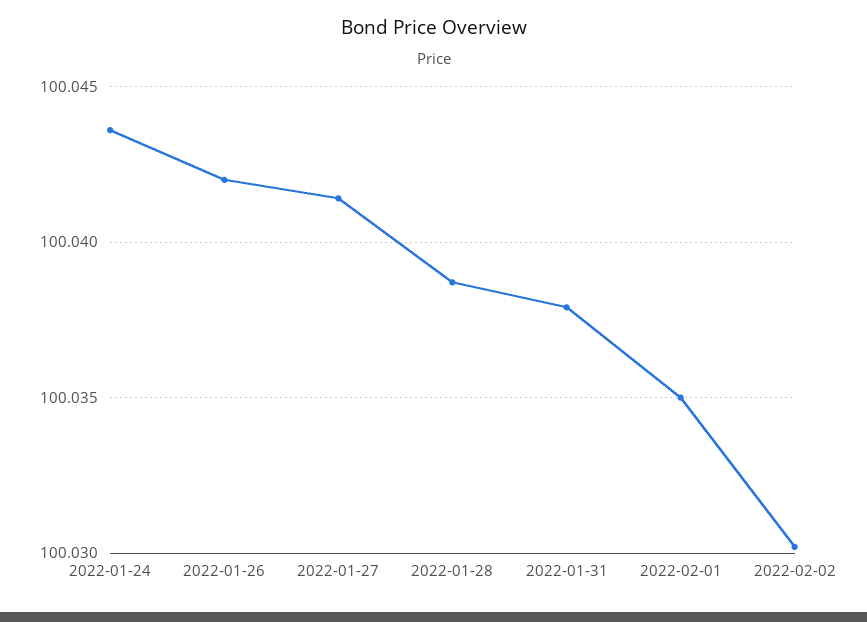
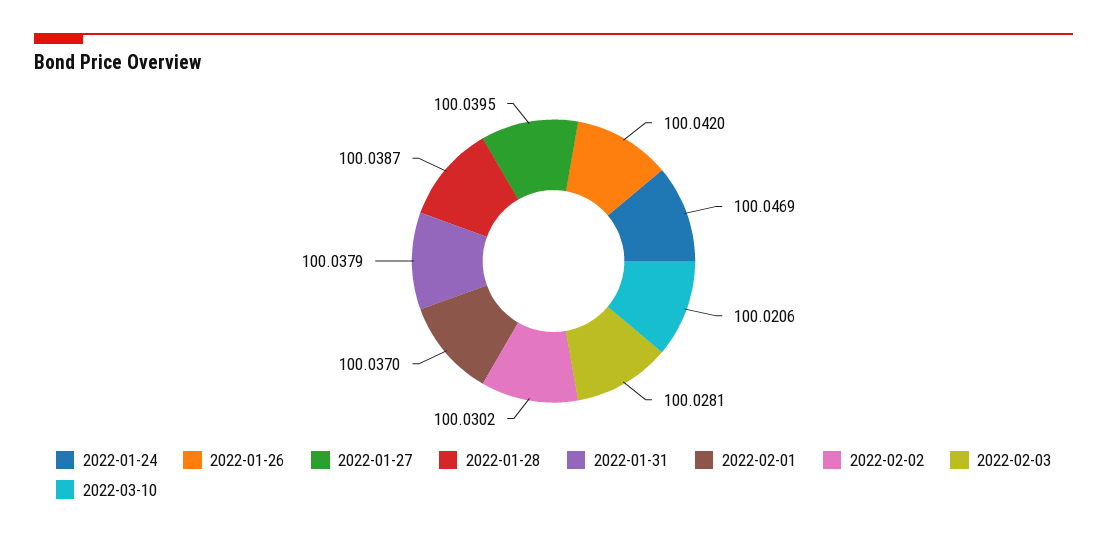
2022-01-24: 100.0435 -> 100.0469
2022-01-27: 100.0415 -> 100.0395
2022-02-01: 100.035 -> 100.037
2022-02-03: none -> 100.0281
2022-03-10: none -> 100.0206

